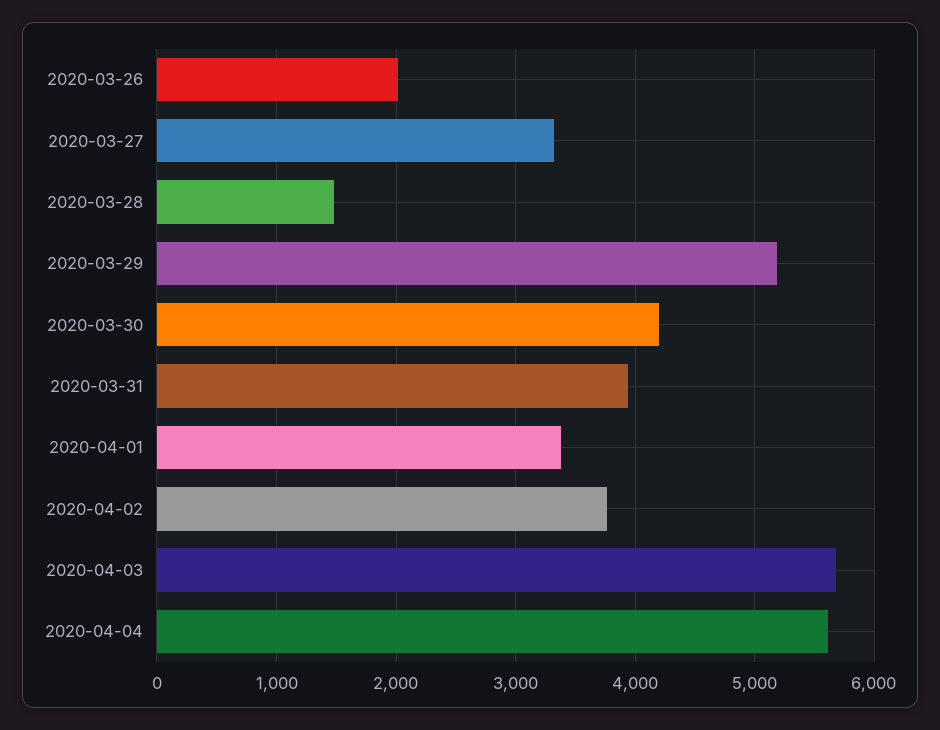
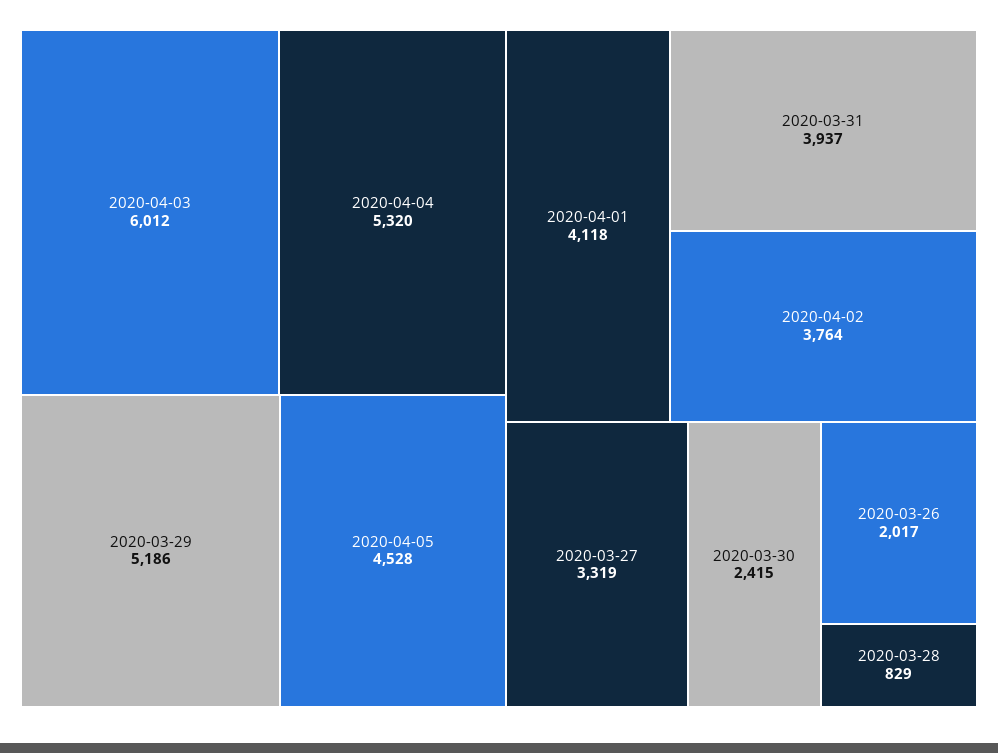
2020-03-28: 1500 -> 829
2020-03-30: 4200 -> 2415
2020-04-01: 3400 -> 4118
2020-04-03: 5700 -> 6012
2020-04-04: 5600 -> 5320
2020-04-05: none -> 4528

